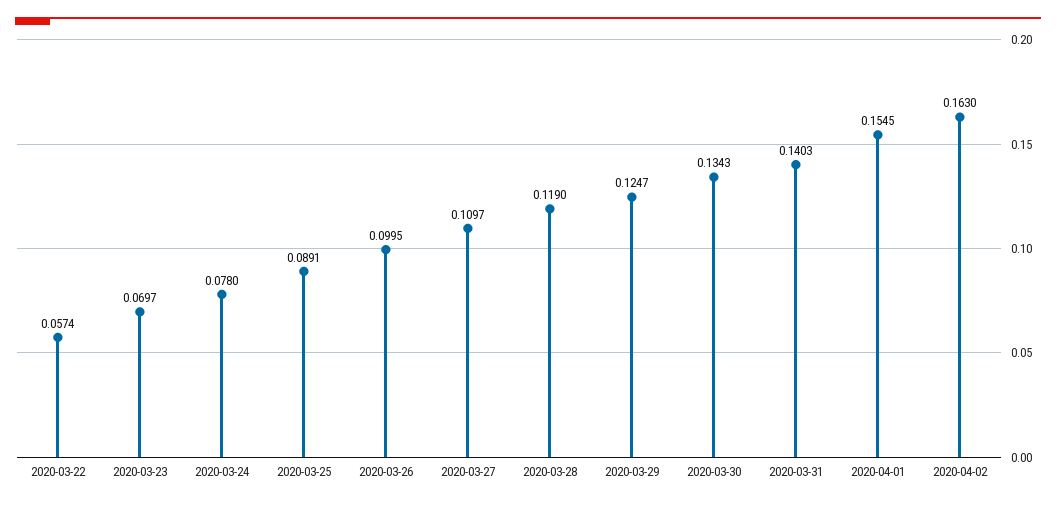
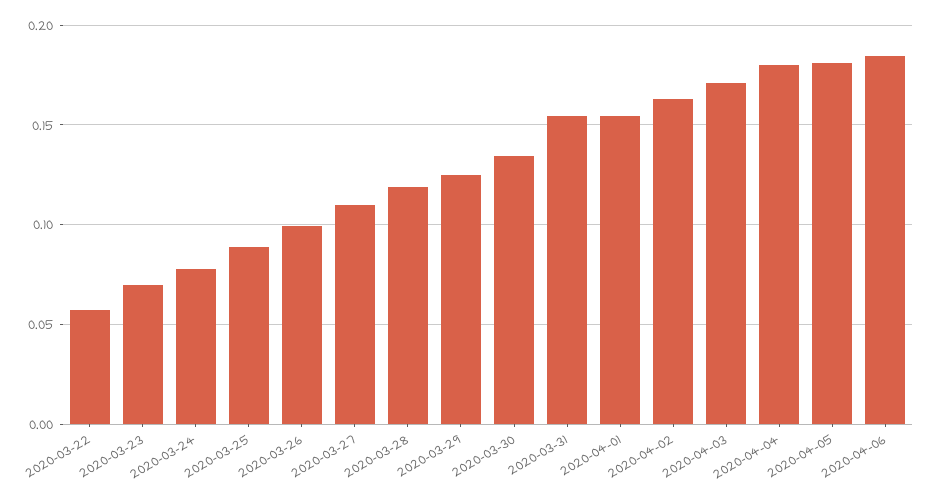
2020-03-31: 0.1403 -> 0.155
2020-04-03: none -> 0.17
2020-04-04: none -> 0.18
2020-04-05: none -> 0.18
2020-04-06: none -> 0.185

